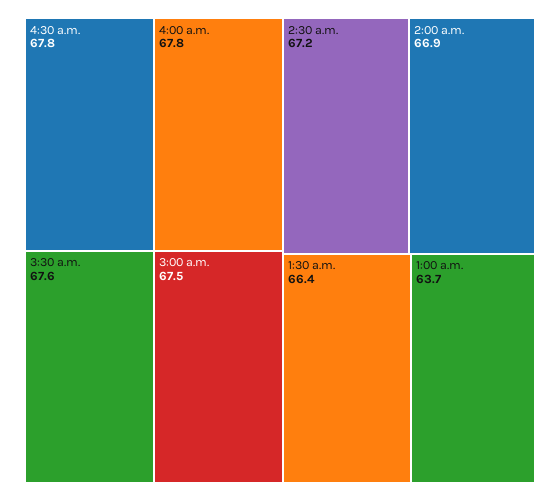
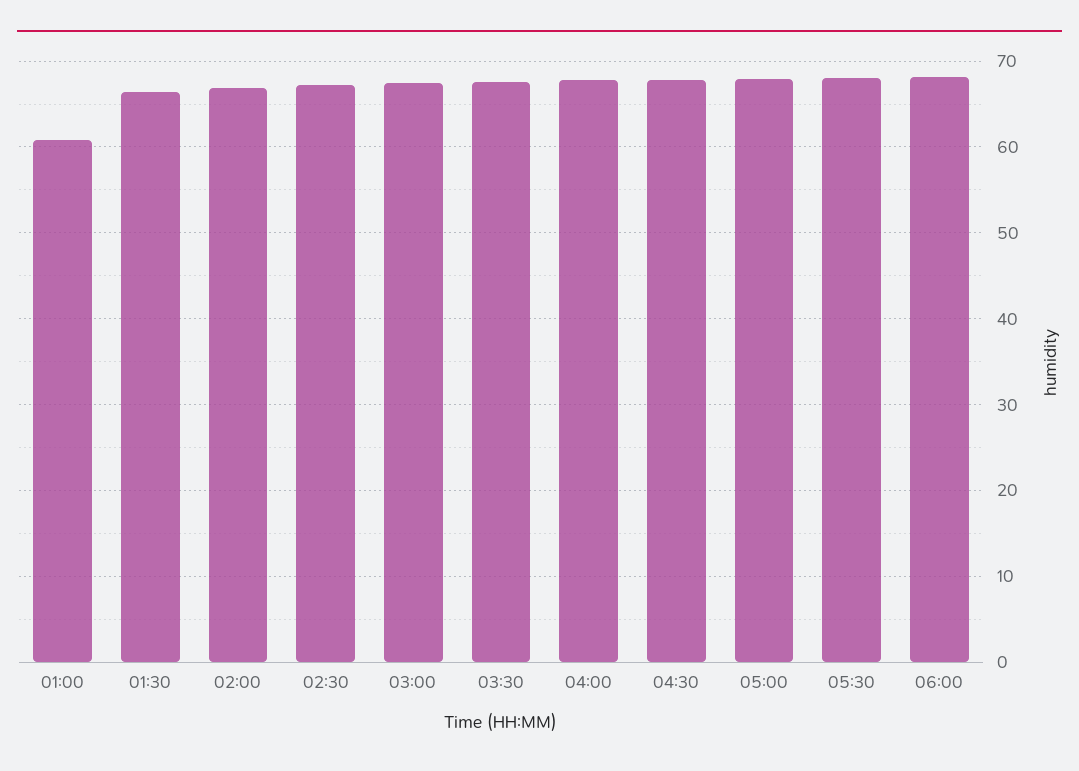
1:00 a.m.: 63.7 -> 61
05:00: none -> 68
05:30: none -> 68
06:00: none -> 68

